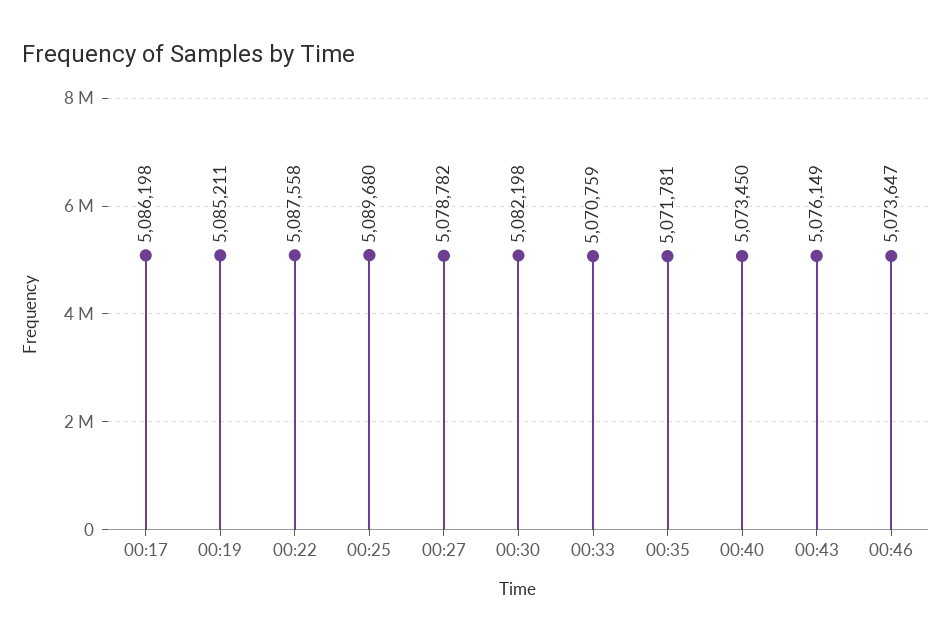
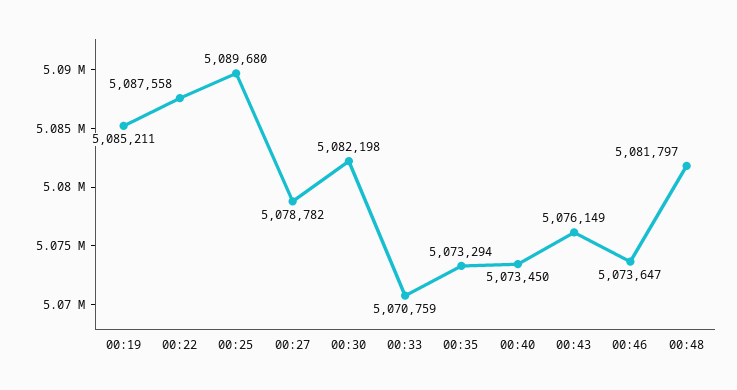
00:17: 5086198 -> none
00:35: 5071781 -> 5073294
00:48: none -> 5081797

